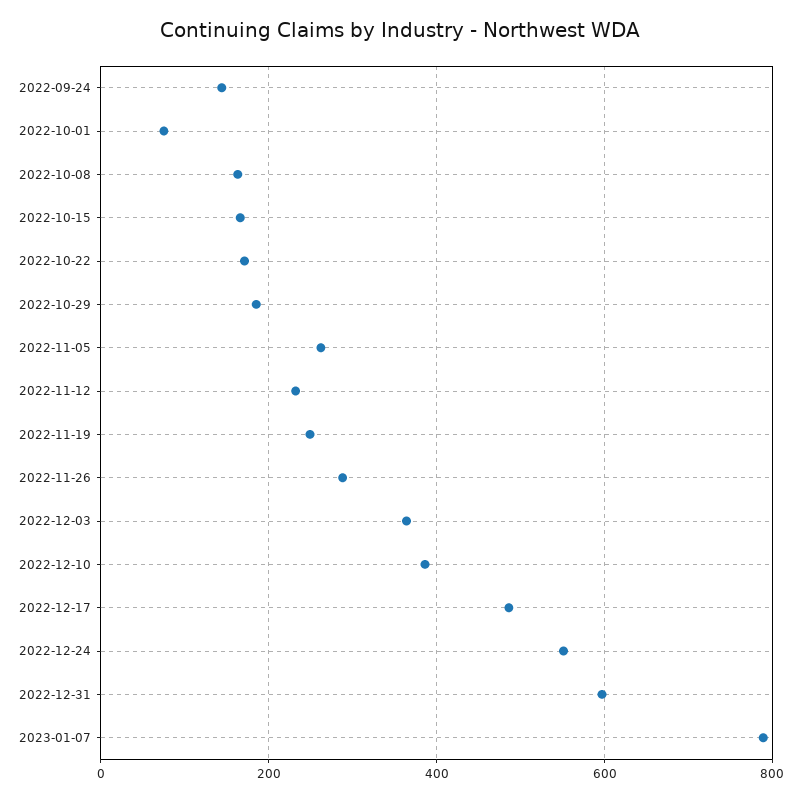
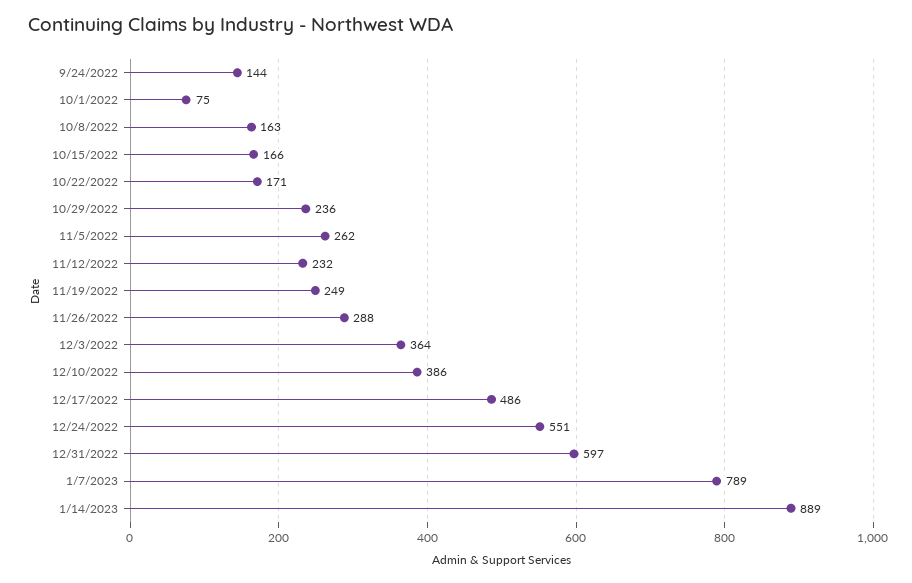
2022-10-29: 180 -> 236
1/14/2023: none -> 889

